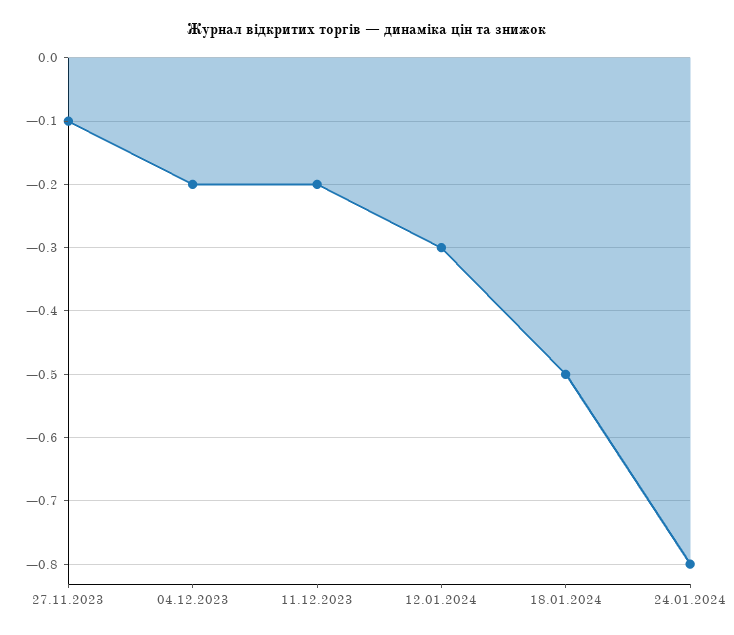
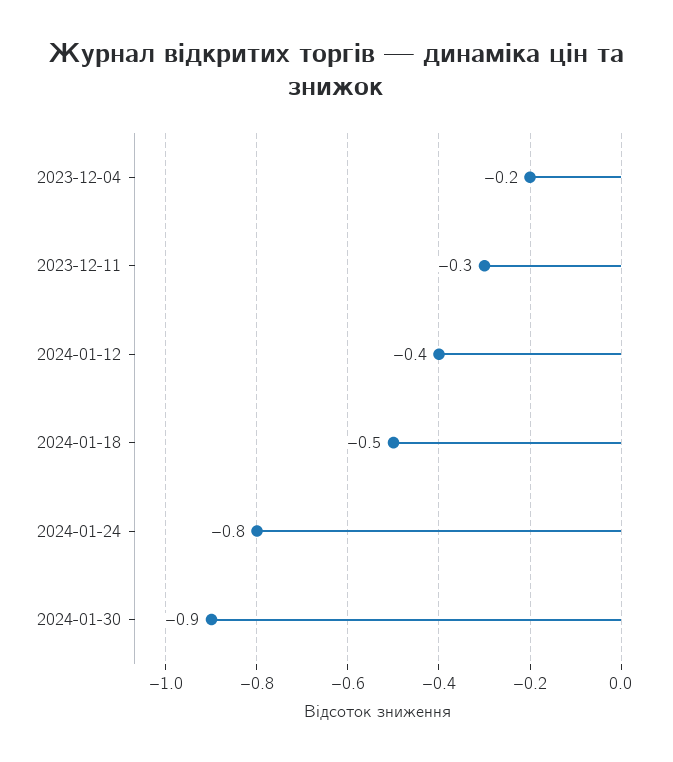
27.11.2023: -0.1 -> none
11.12.2023: -0.2 -> -0.3
12.01.2024: -0.3 -> -0.4
2024-01-30: none -> -0.9

